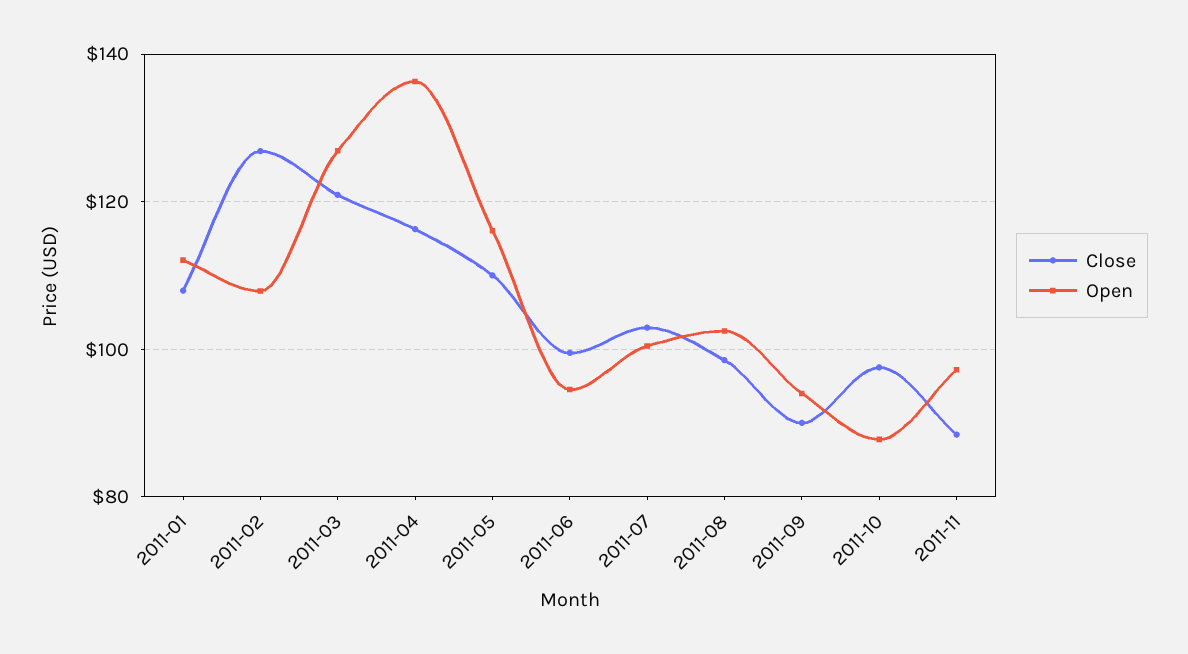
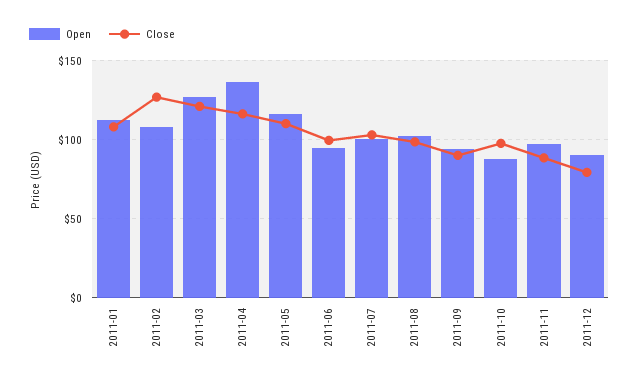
Open, 2011-12: none -> 90
Close, 2011-12: none -> 80

